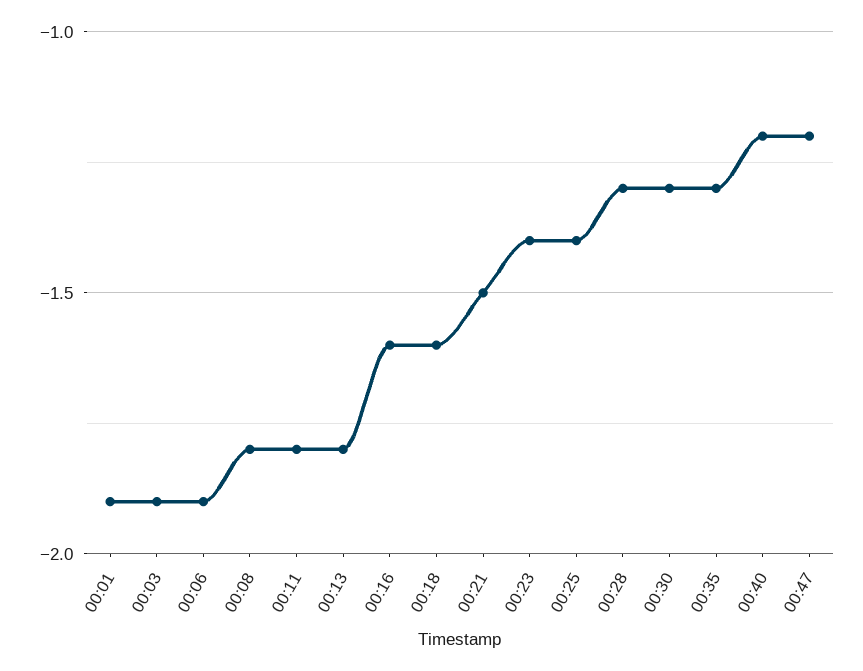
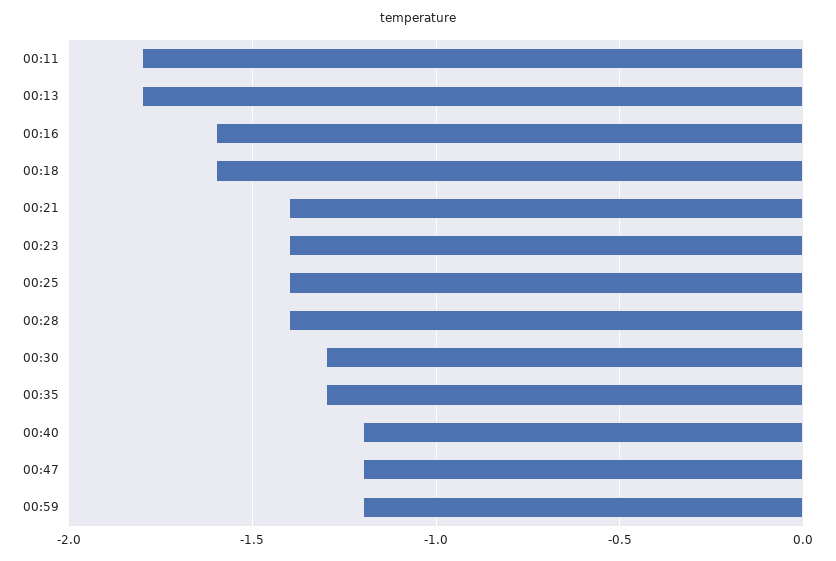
00:01: -1.9 -> none
00:03: -1.9 -> none
00:06: -1.9 -> none
00:08: -1.8 -> none
00:21: -1.5 -> -1.4
00:28: -1.3 -> -1.4
00:59: none -> -1.2

